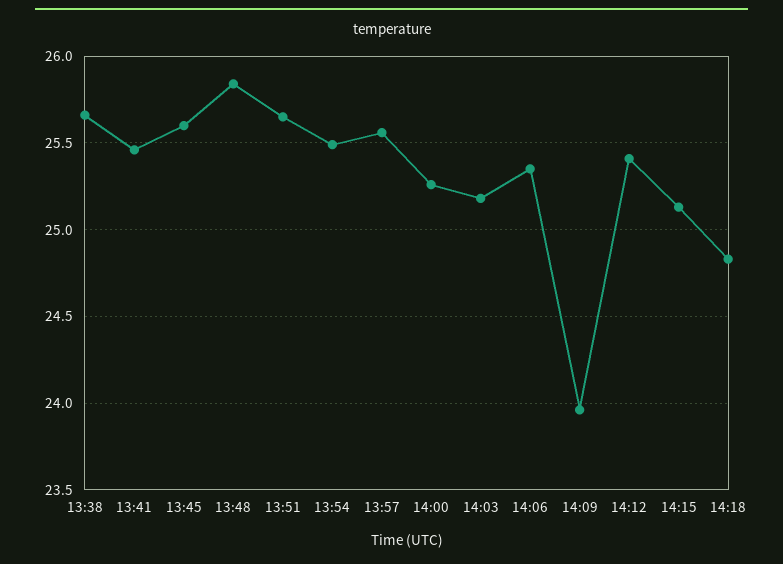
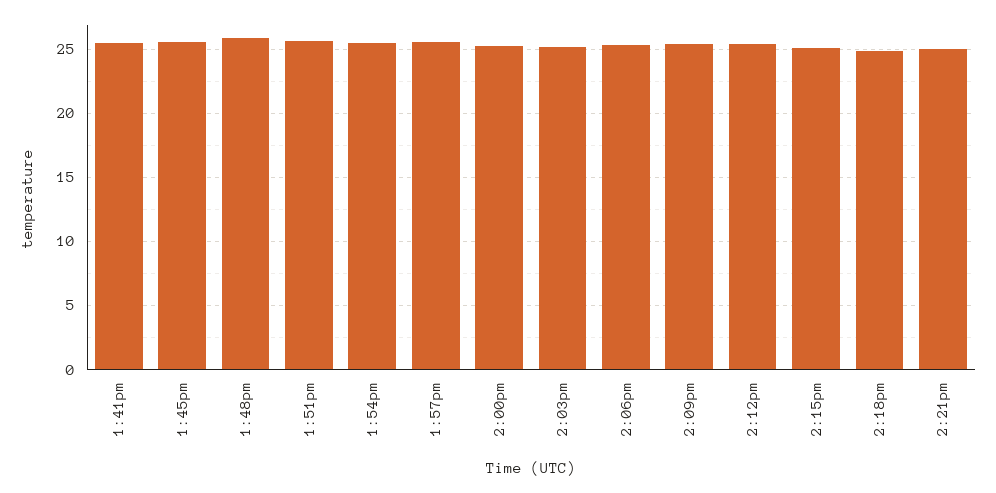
13:38: 25.65 -> none
14:09: 23.95 -> 25.5
2:21pm: none -> 25

